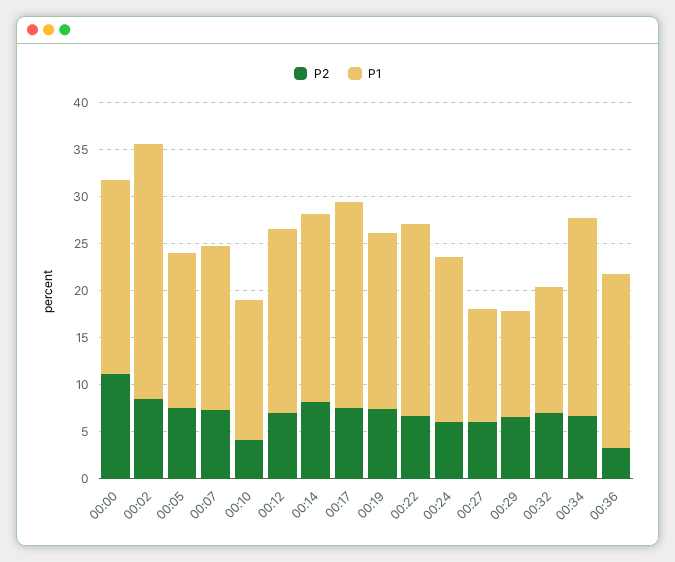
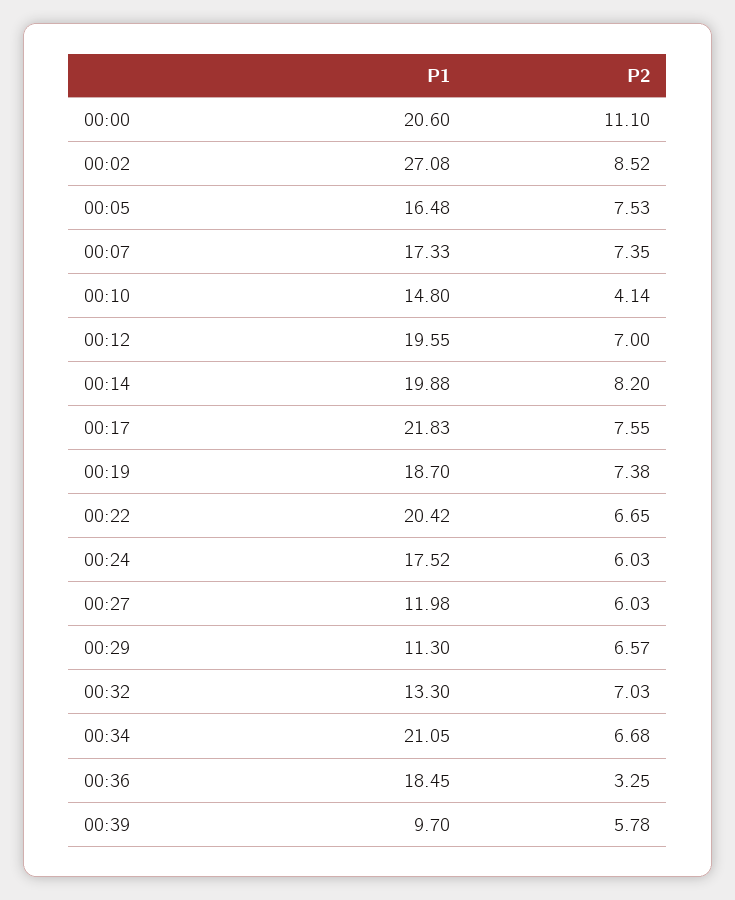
P1, 00:39: none -> 9.7
P2, 00:39: none -> 5.78

